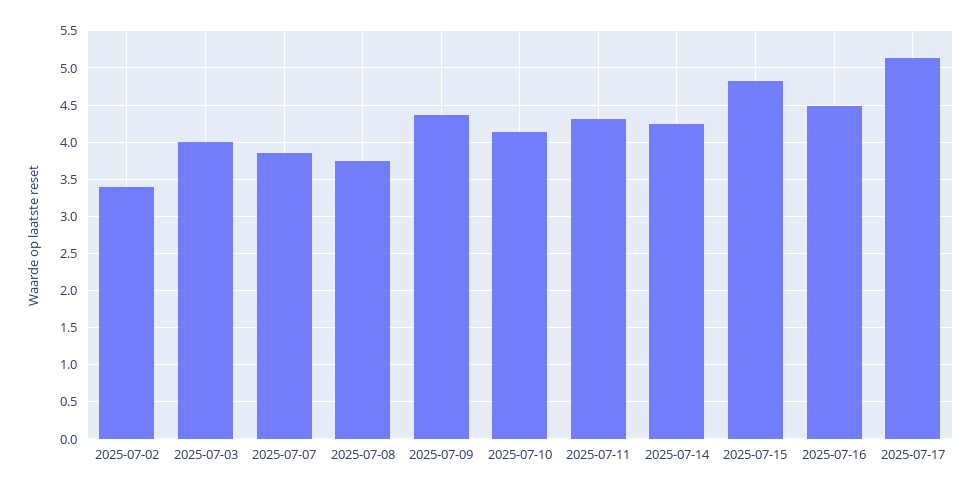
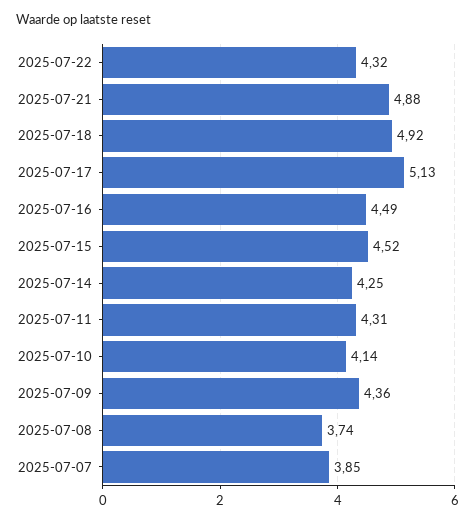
2025-07-02: 3.4 -> none
2025-07-03: 4 -> none
2025-07-15: 4.8 -> 4.52
2025-07-22: none -> 4.32
2025-07-21: none -> 4.88
2025-07-18: none -> 4.92

